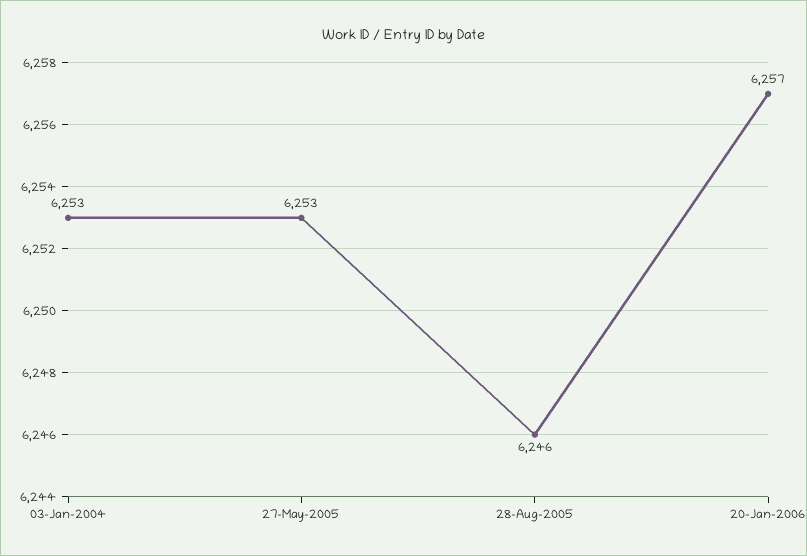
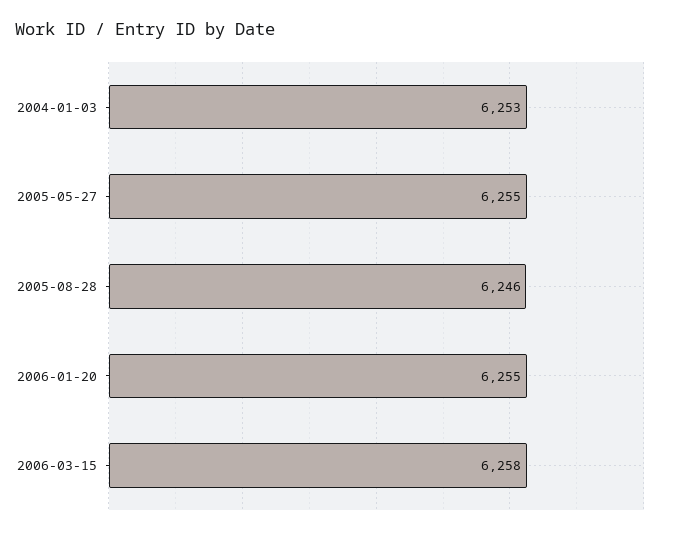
27-May-2005: 6253 -> 6255
20-Jan-2006: 6257 -> 6255
2006-03-15: none -> 6258

